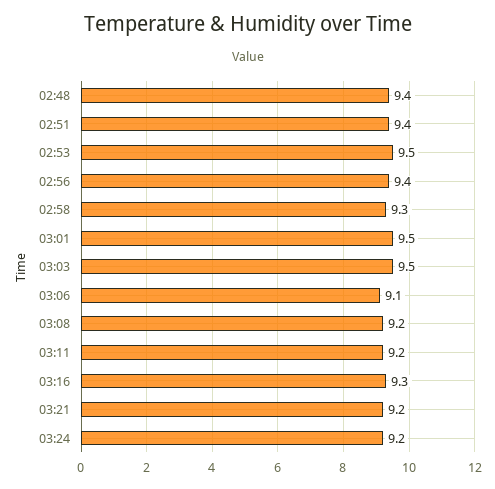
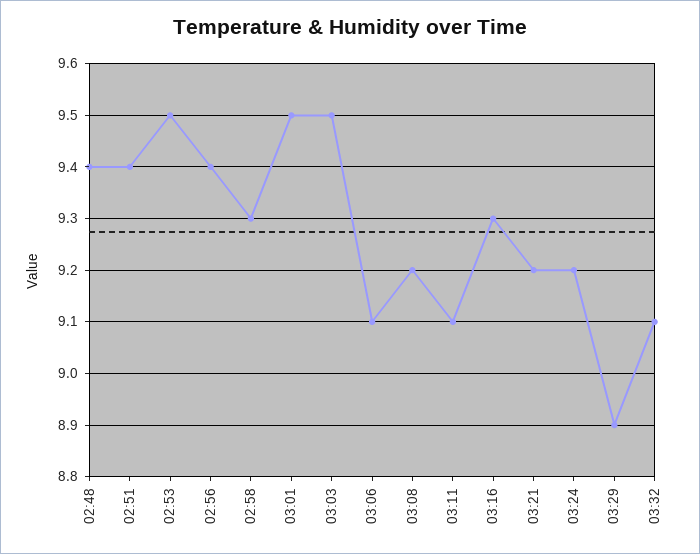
03:11: 9.2 -> 9.1
03:29: none -> 8.9
03:32: none -> 9.1

